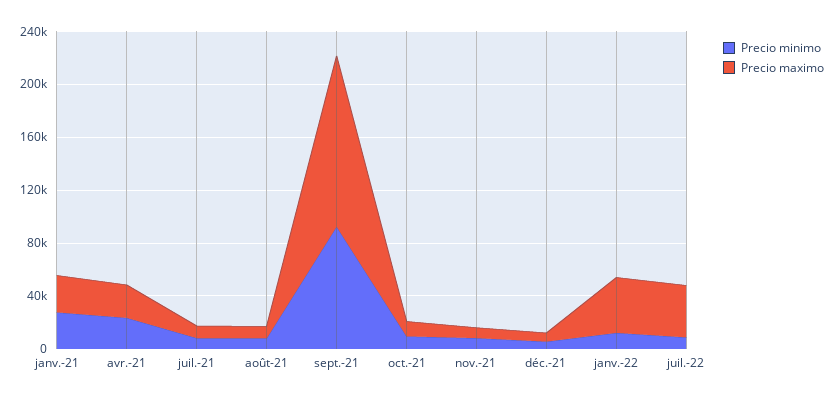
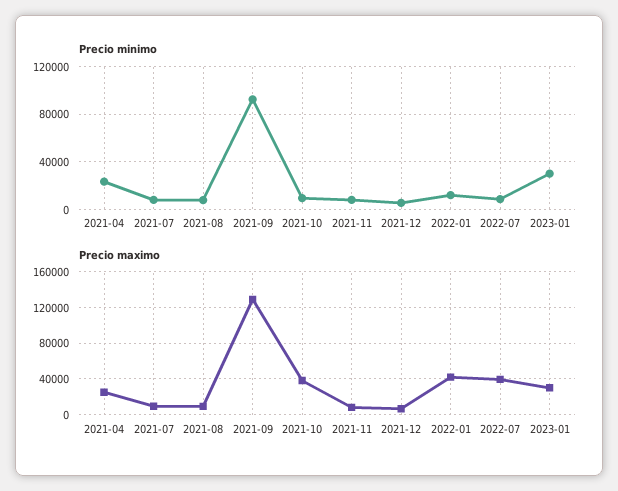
Precio minimo, janv.-21: 30000 -> none
Precio maximo, janv.-21: 30000 -> none
Precio maximo, oct.-21: 10000 -> 40000
Precio minimo, 2023-01: none -> 30000
Precio maximo, 2023-01: none -> 30000

